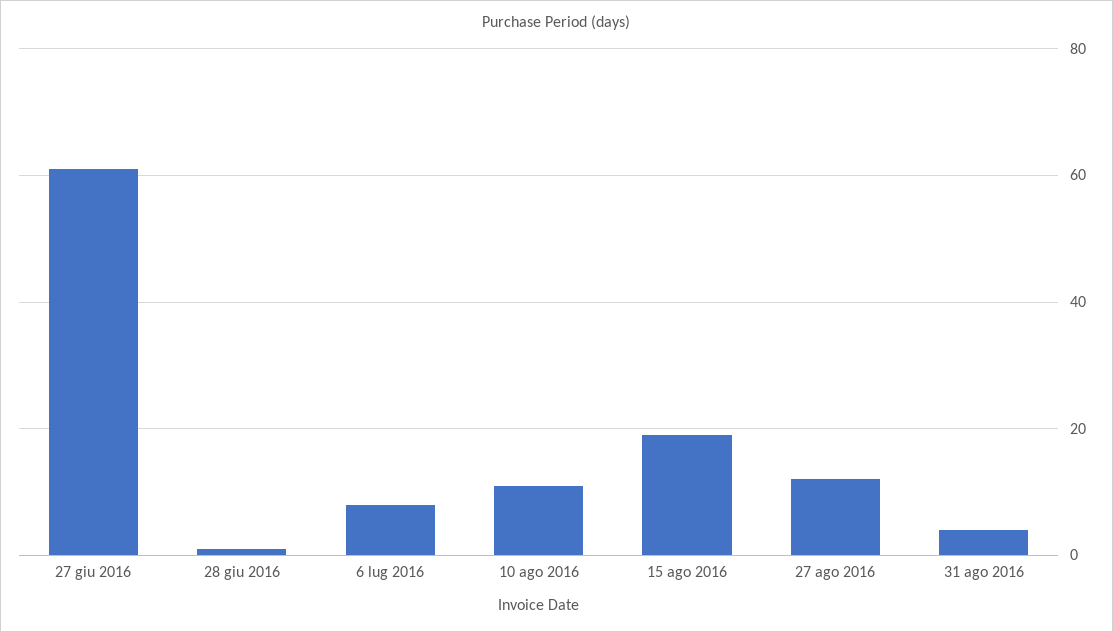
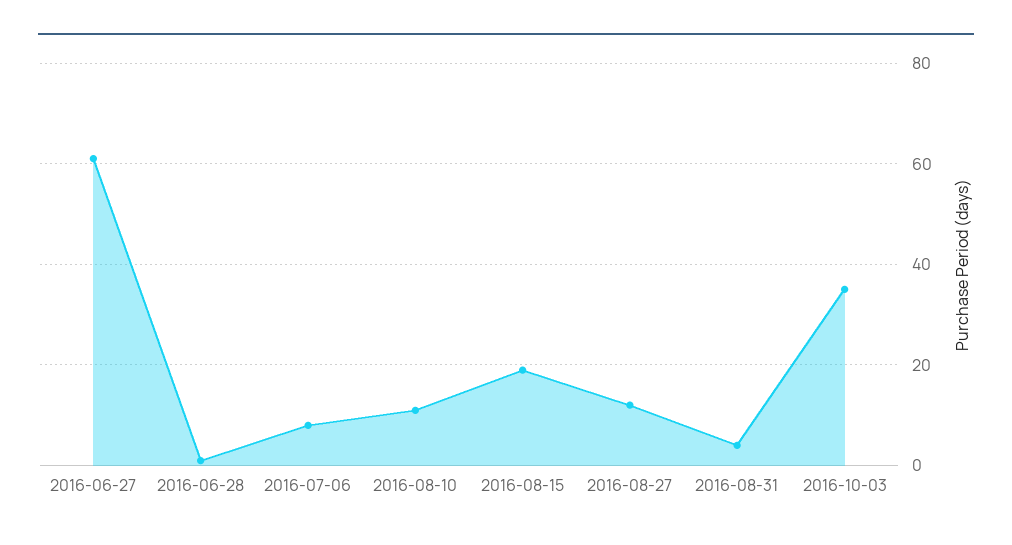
2016-10-03: none -> 35

